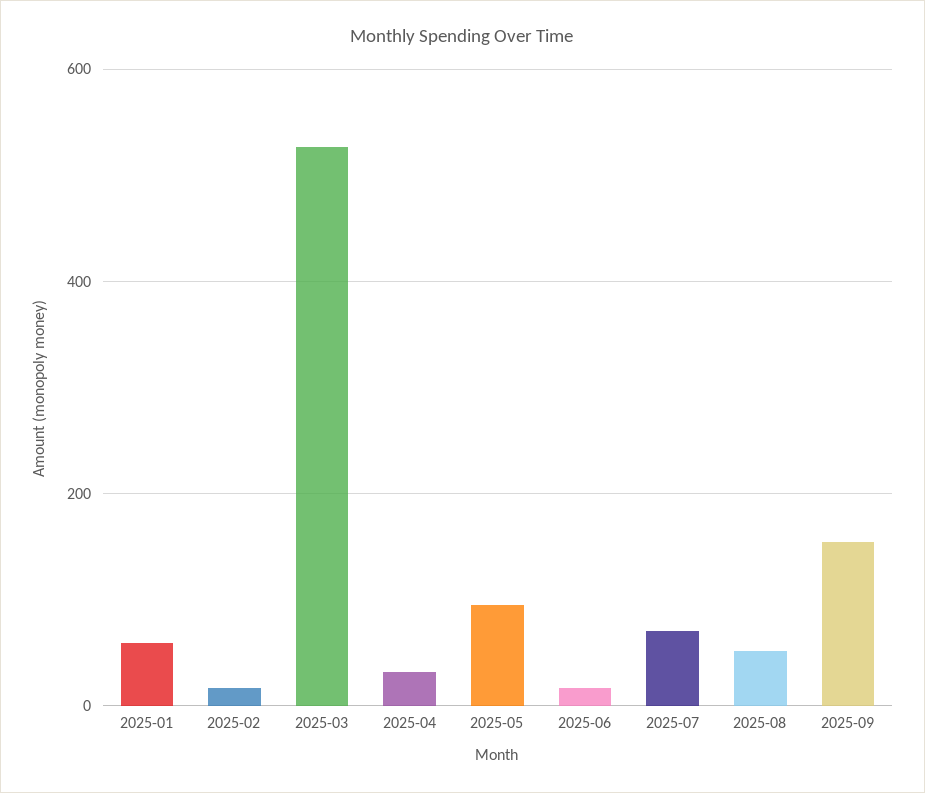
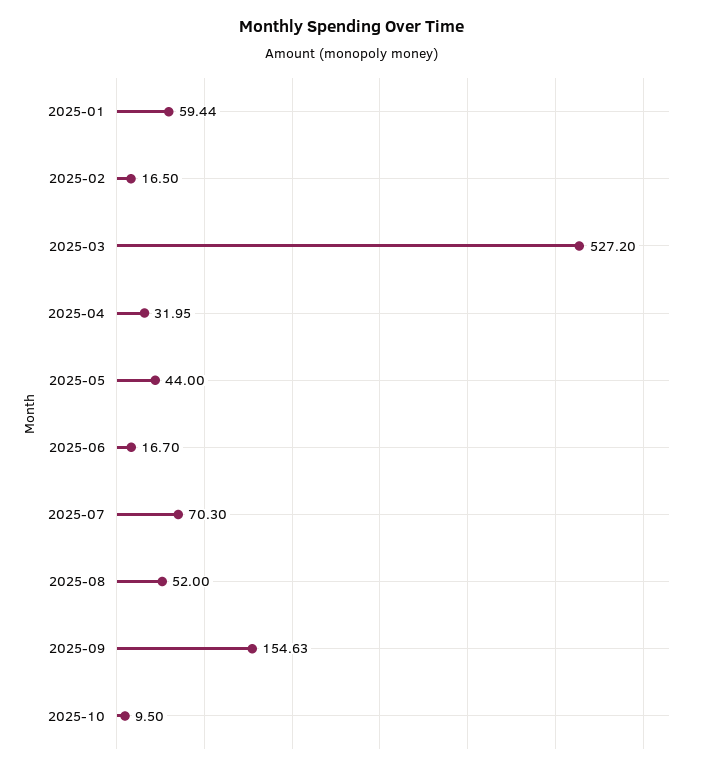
2025-05: 100 -> 44
2025-10: none -> 9.5

